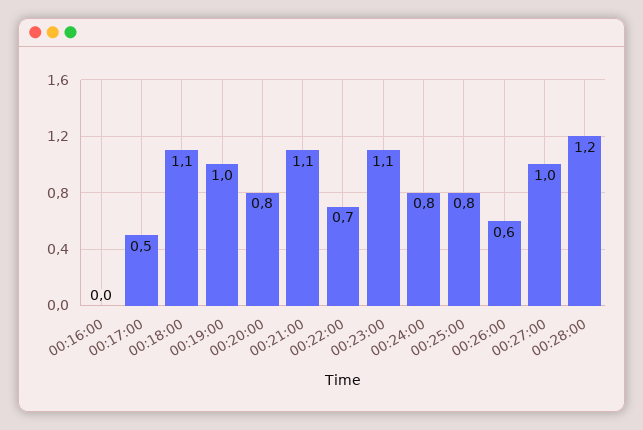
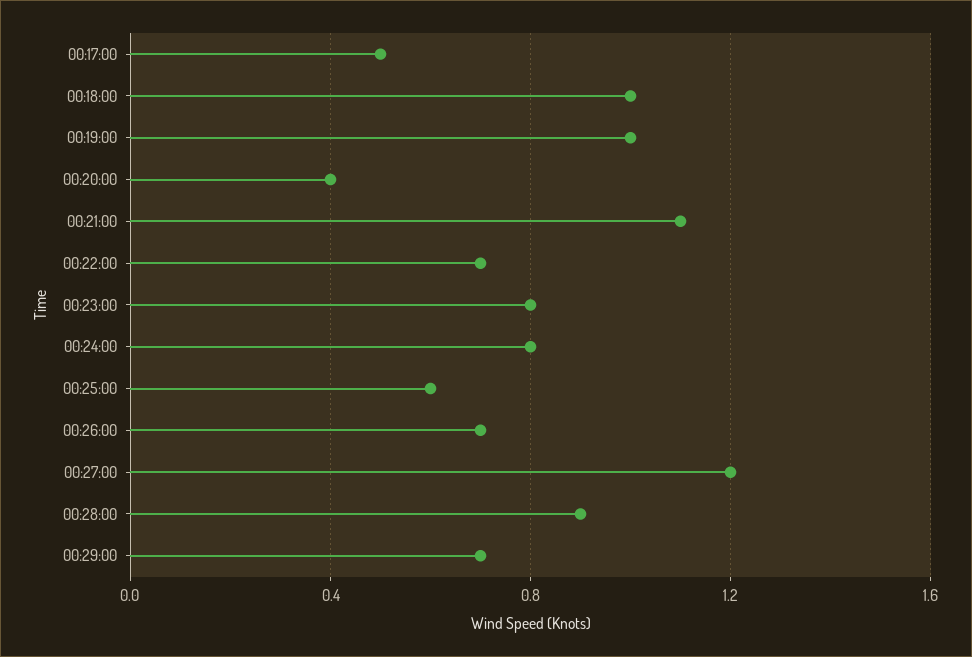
00:16:00: 0 -> none
00:18:00: 1.1 -> 1
00:20:00: 0.8 -> 0.4
00:23:00: 1.1 -> 0.8
00:25:00: 0.8 -> 0.6
00:26:00: 0.6 -> 0.7
00:27:00: 1 -> 1.2
00:28:00: 1.2 -> 0.9
00:29:00: none -> 0.7

